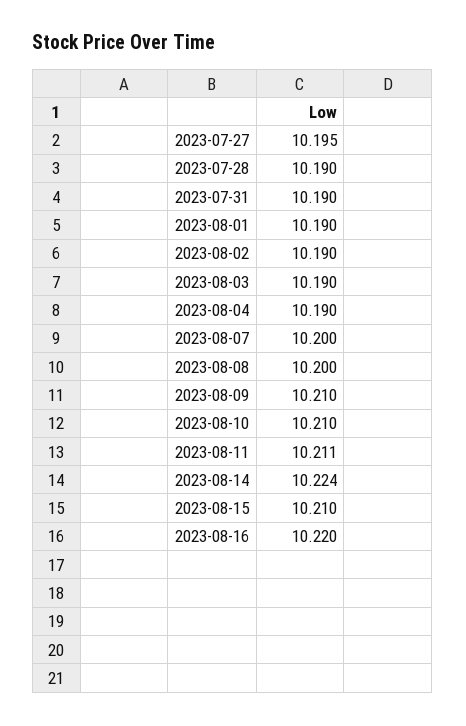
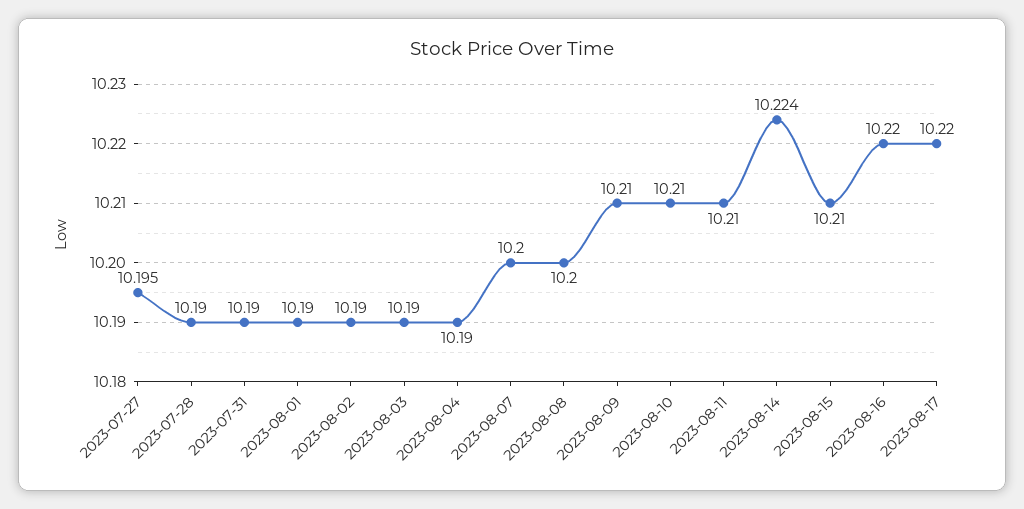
2023-08-11: 10.211 -> 10.21
2023-08-17: none -> 10.22

